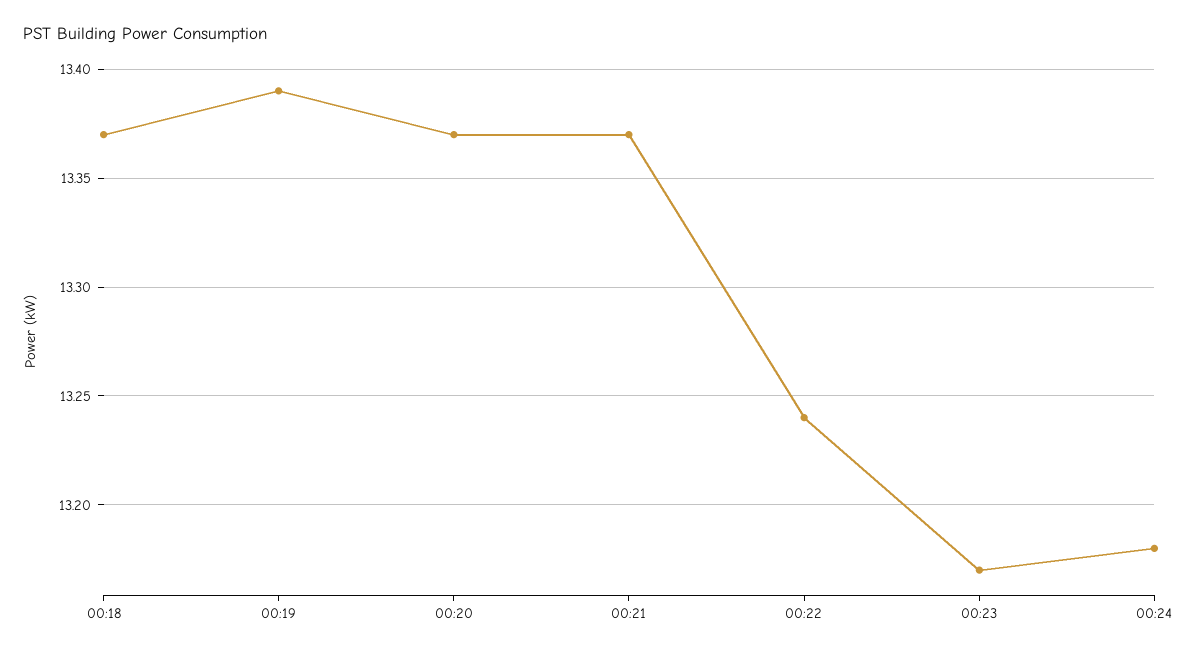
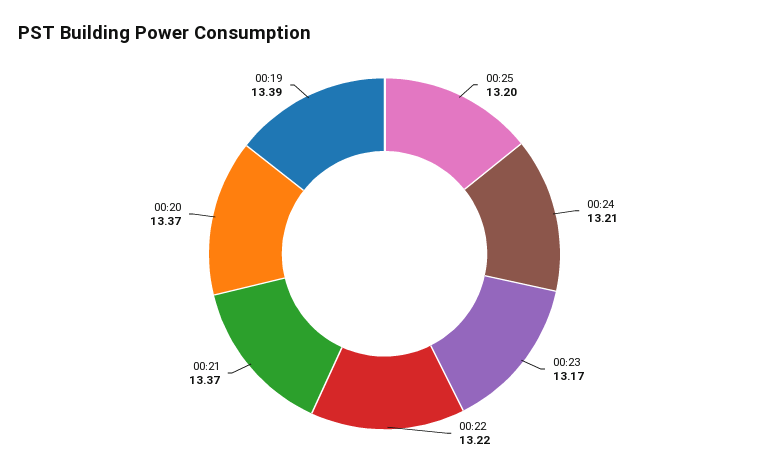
00:18: 13.37 -> none
00:22: 13.24 -> 13.22
00:24: 13.18 -> 13.21
00:25: none -> 13.2

